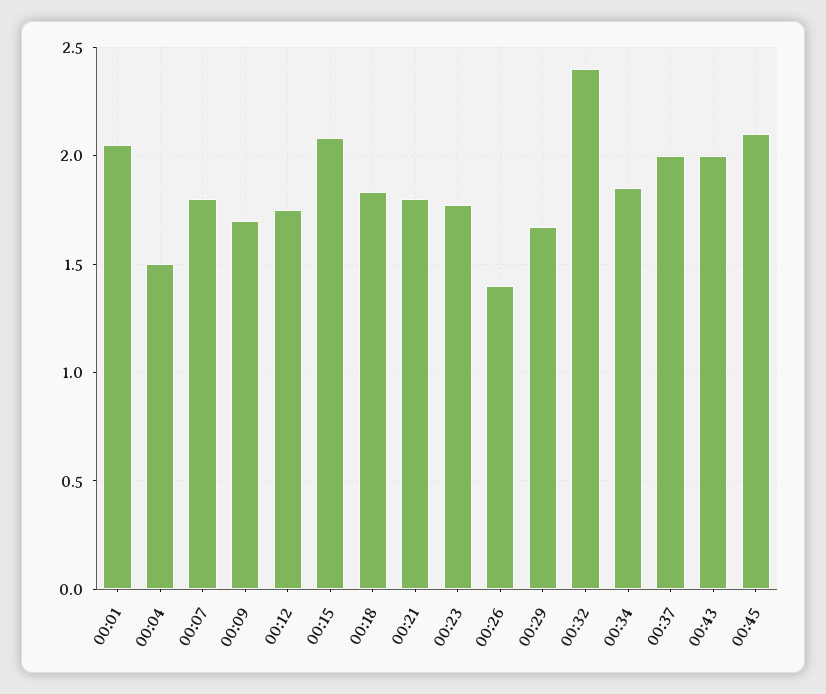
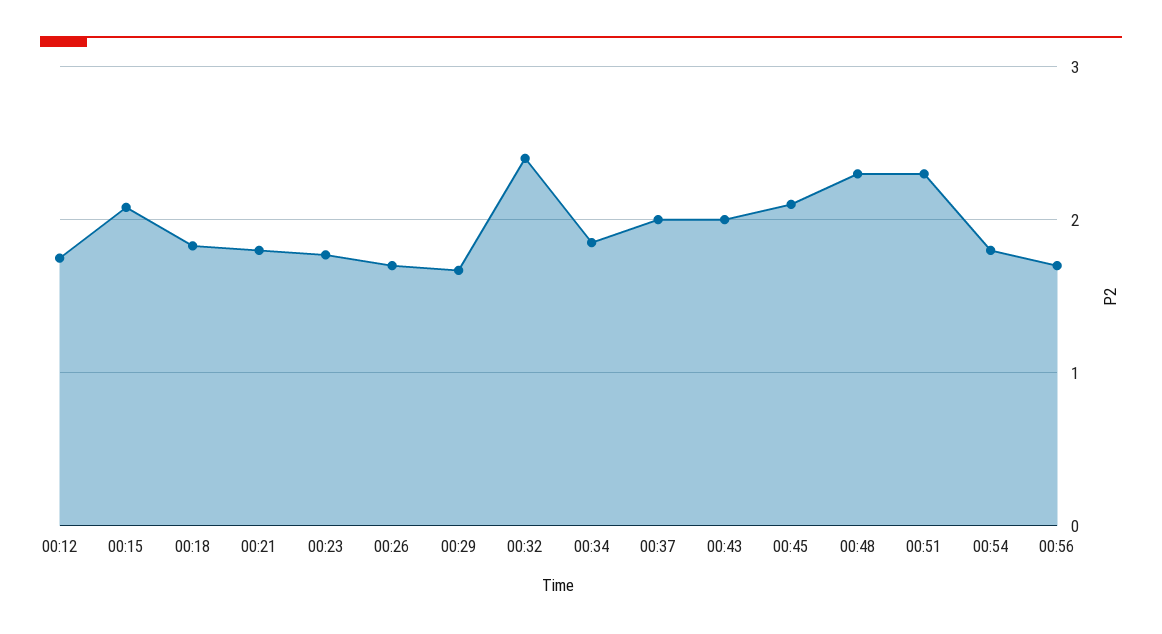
00:01: 2.05 -> none
00:04: 1.5 -> none
00:07: 1.8 -> none
00:09: 1.7 -> none
00:26: 1.4 -> 1.7
00:48: none -> 2.3
00:51: none -> 2.3
00:54: none -> 1.8
00:56: none -> 1.7

